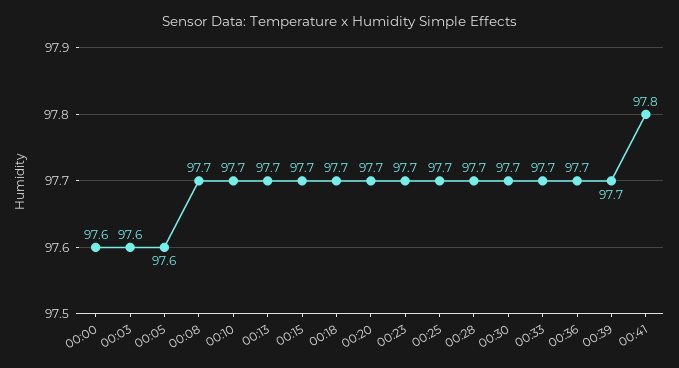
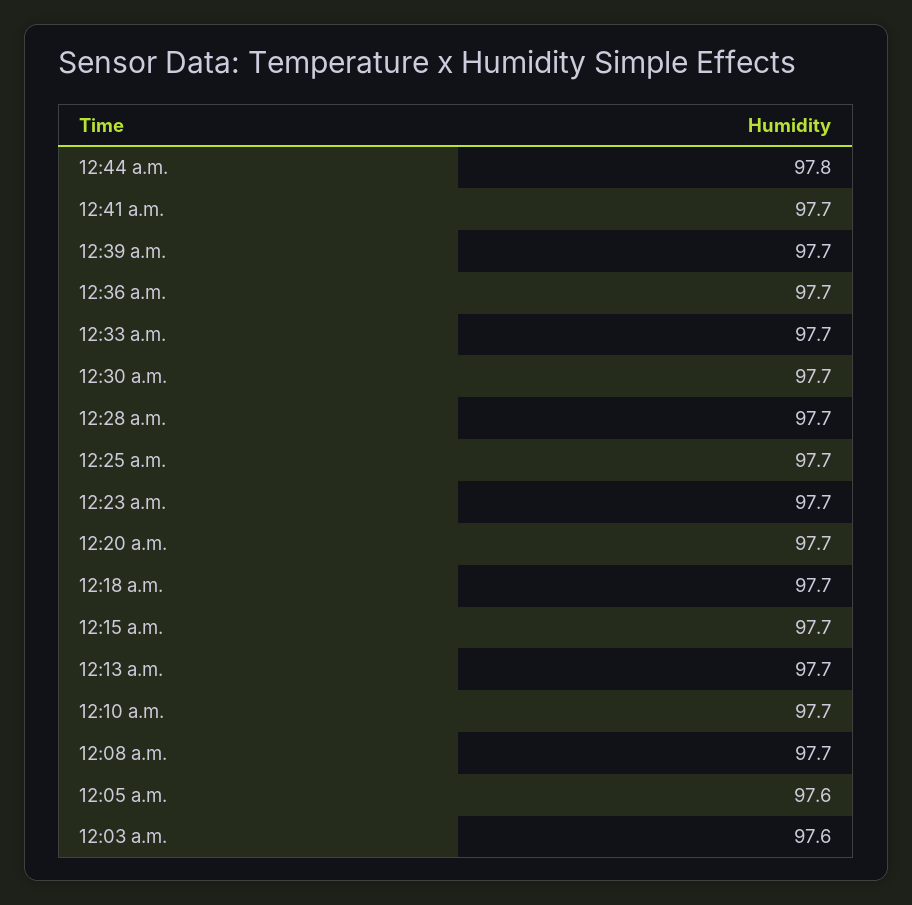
00:00: 97.6 -> none
00:41: 97.8 -> 97.7
12:44 a.m.: none -> 97.8

